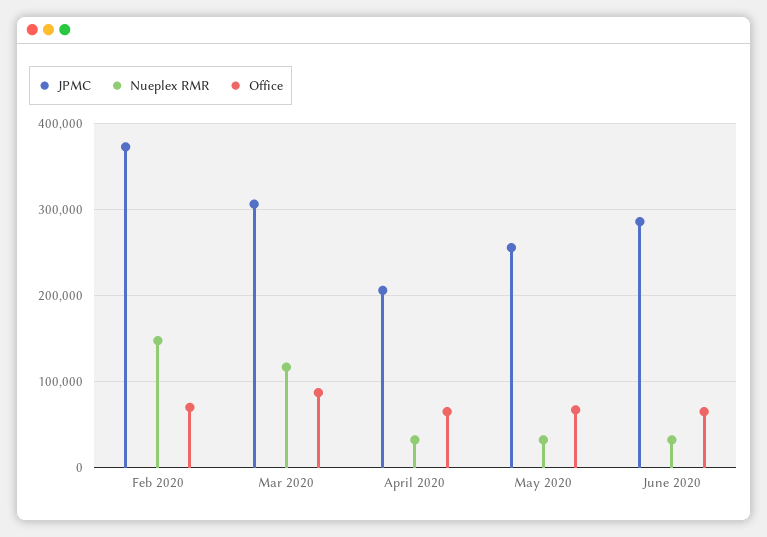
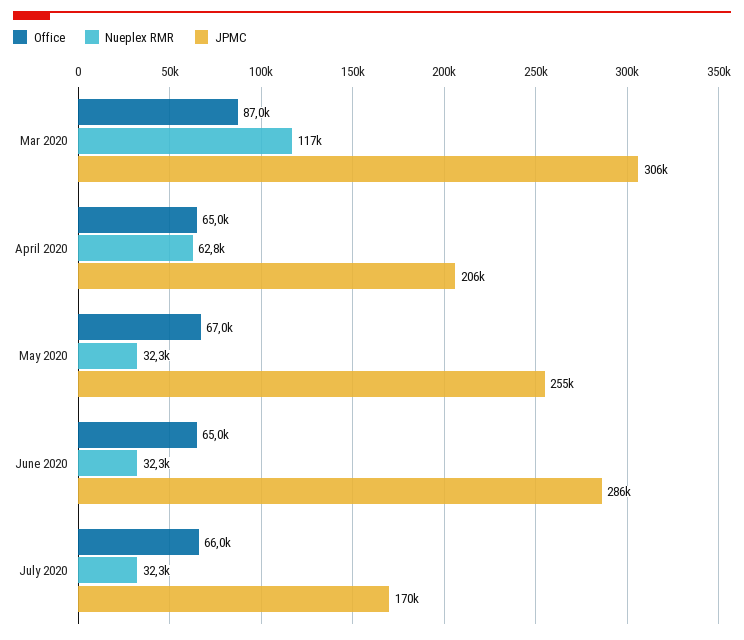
JPMC, Feb 2020: 370000 -> none
Nueplex RMR, Feb 2020: 150000 -> none
Office, Feb 2020: 70000 -> none
Nueplex RMR, April 2020: 30000 -> 62800
Office, July 2020: none -> 66000
Nueplex RMR, July 2020: none -> 32300
JPMC, July 2020: none -> 170000

